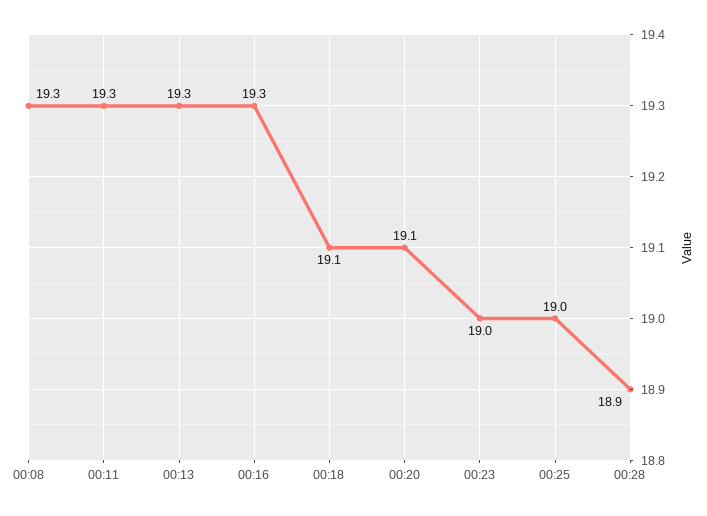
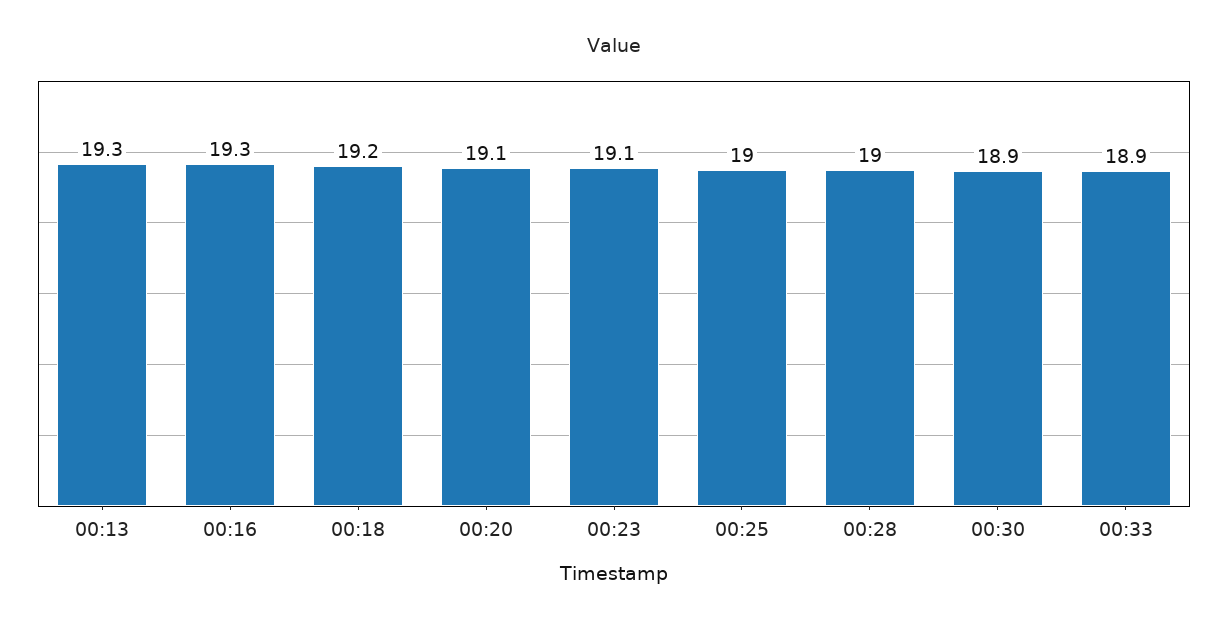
00:08: 19.3 -> none
00:11: 19.3 -> none
00:18: 19.1 -> 19.2
00:23: 19 -> 19.1
00:28: 18.9 -> 19
00:30: none -> 18.9
00:33: none -> 18.9

